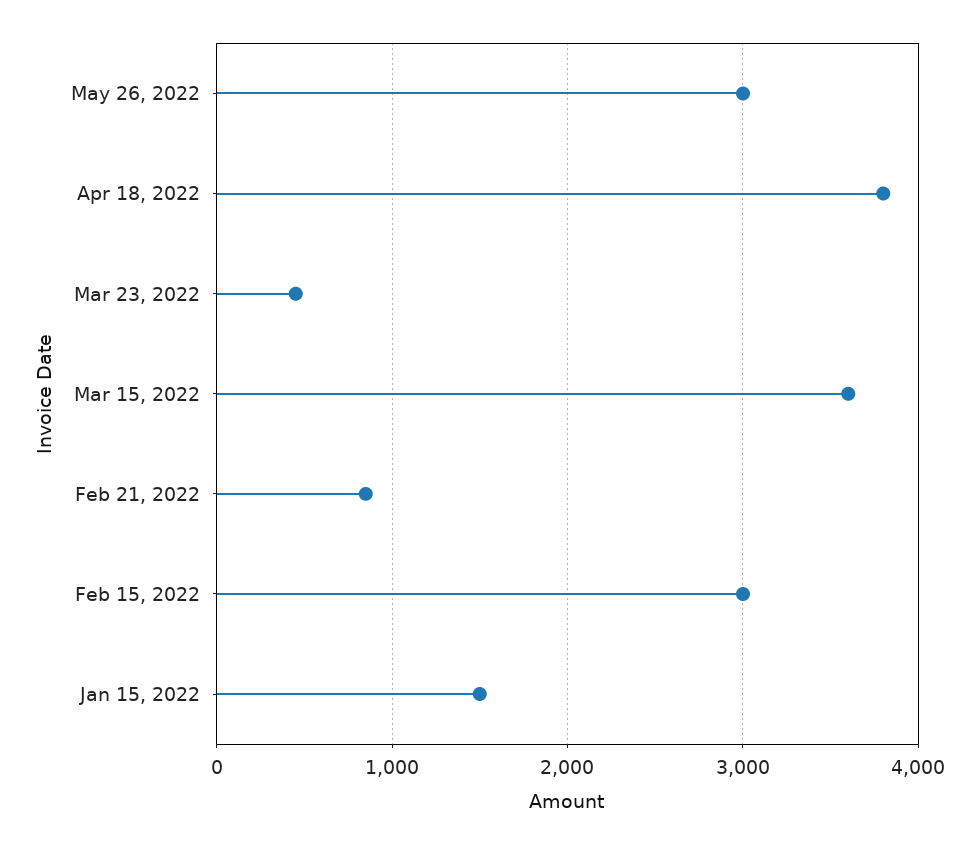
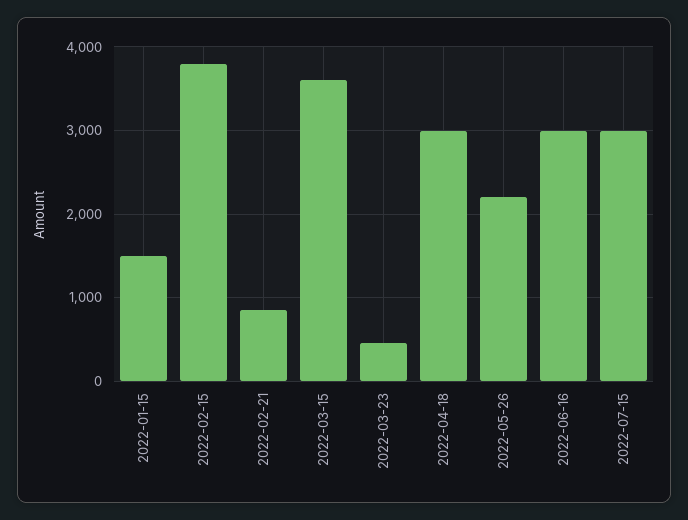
May 26, 2022: 3000 -> 2200
Apr 18, 2022: 3800 -> 3000
Feb 15, 2022: 3000 -> 3800
2022-06-16: none -> 3000
2022-07-15: none -> 3000

